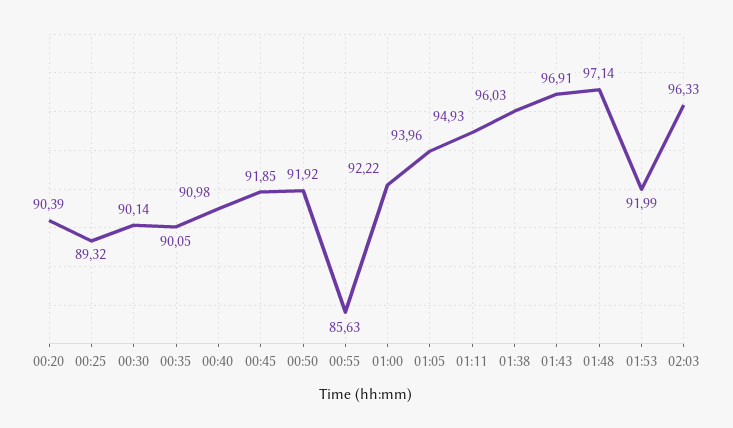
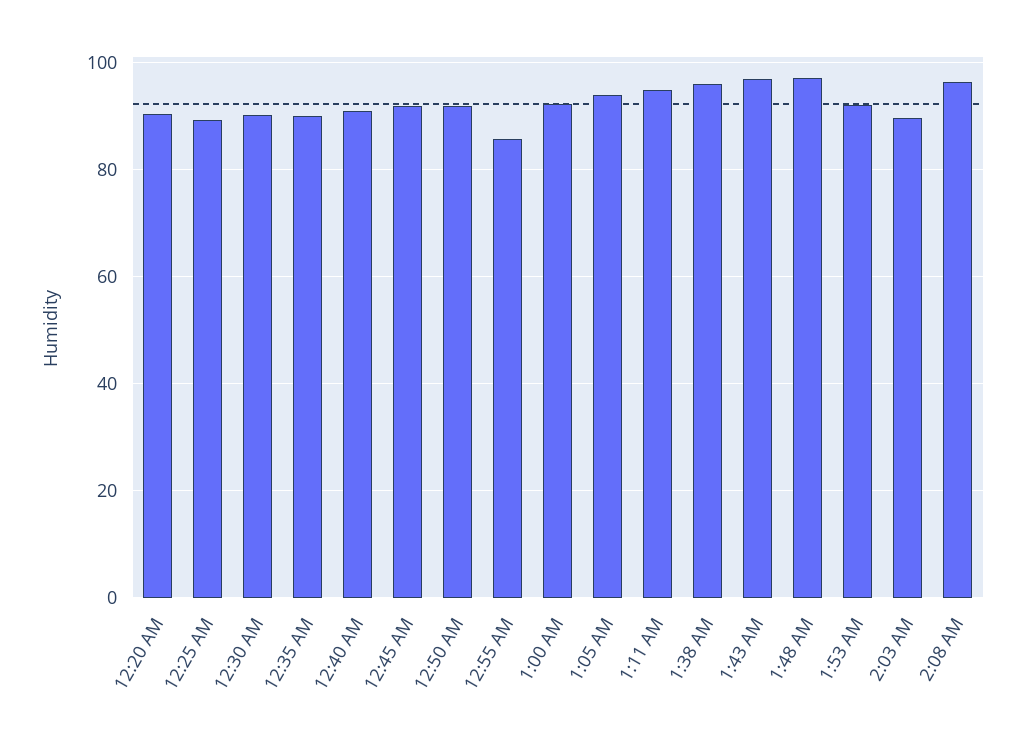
02:03: 96.33 -> 90
2:08 AM: none -> 96

